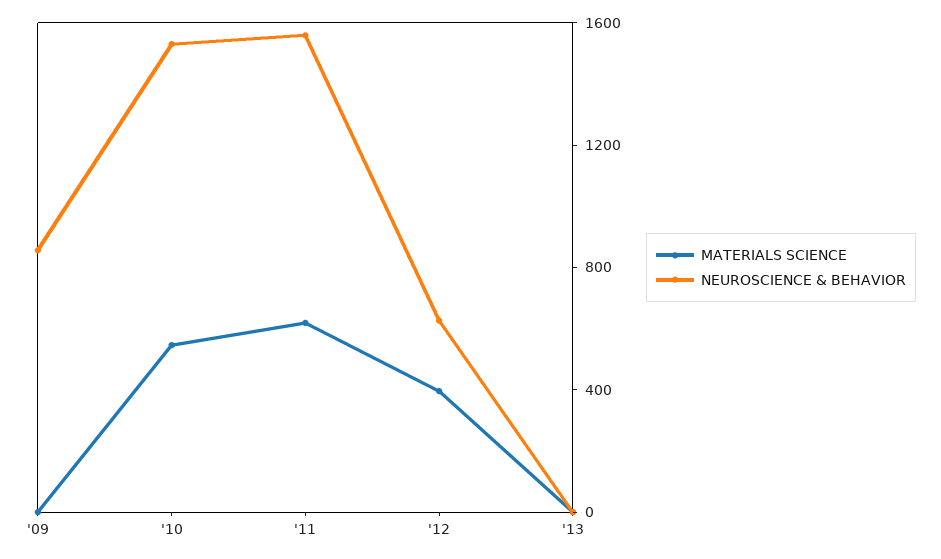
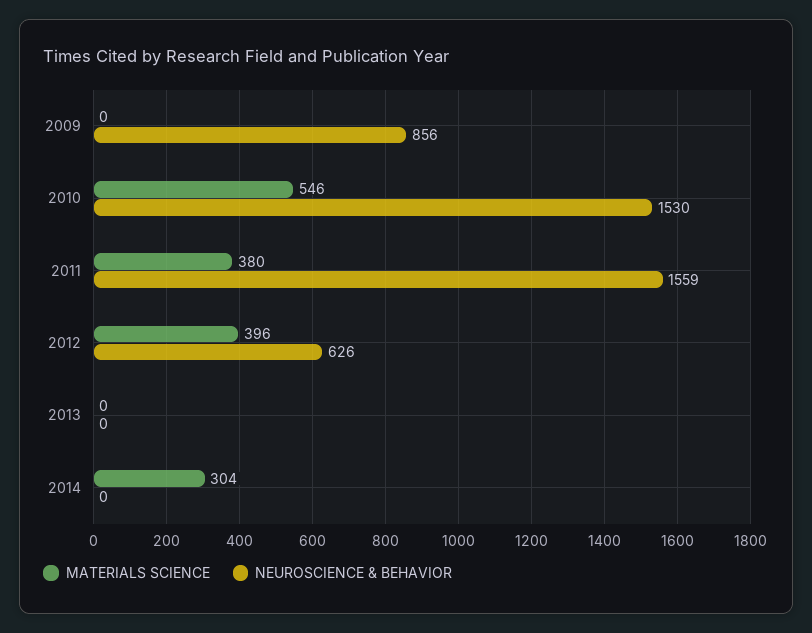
MATERIALS SCIENCE, '11: 600 -> 380
MATERIALS SCIENCE, 2014: none -> 304
NEUROSCIENCE & BEHAVIOR, 2014: none -> 0

